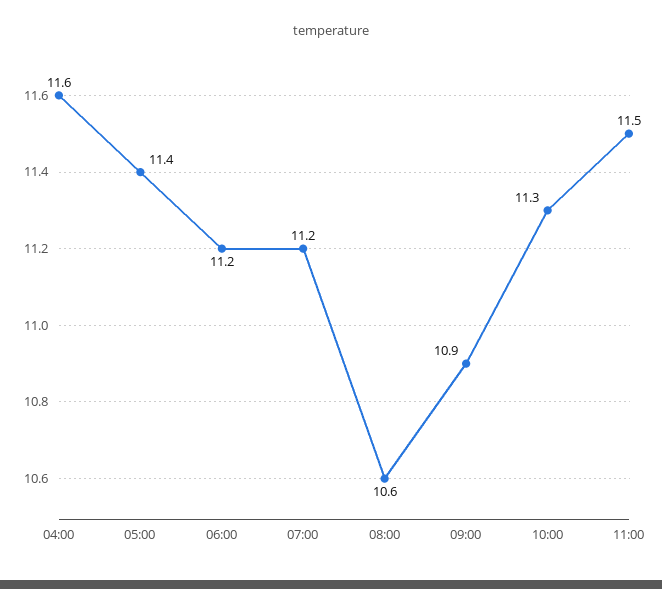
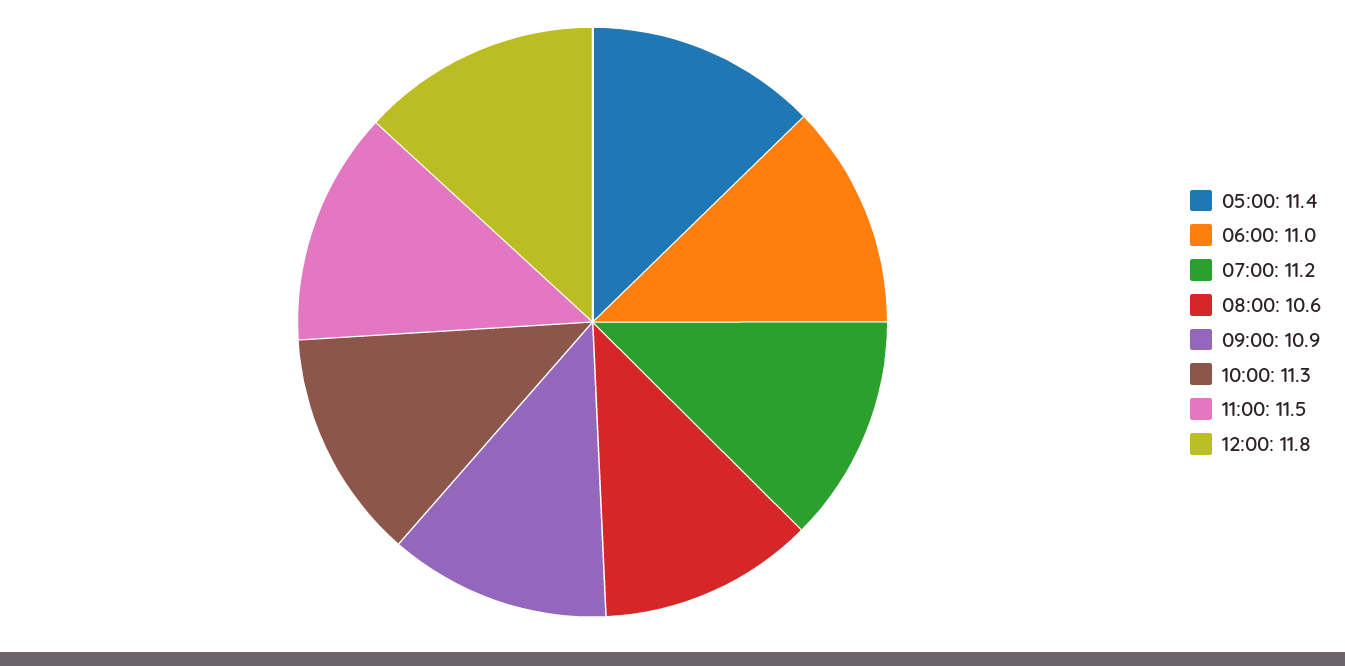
04:00: 11.6 -> none
06:00: 11.2 -> 11
12:00: none -> 11.8

